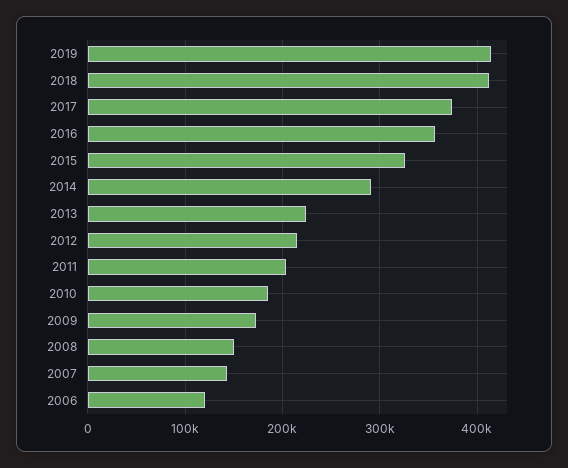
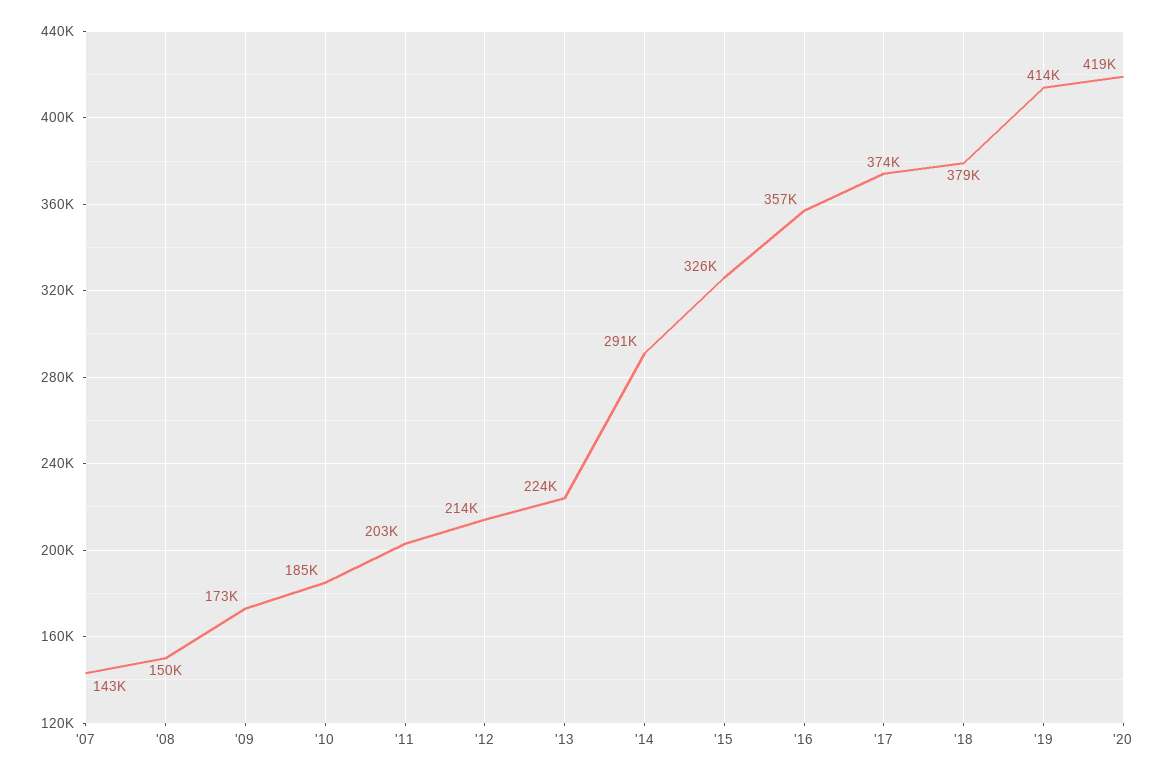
2018: 410000 -> 379000
2006: 120000 -> none
'20: none -> 419000

